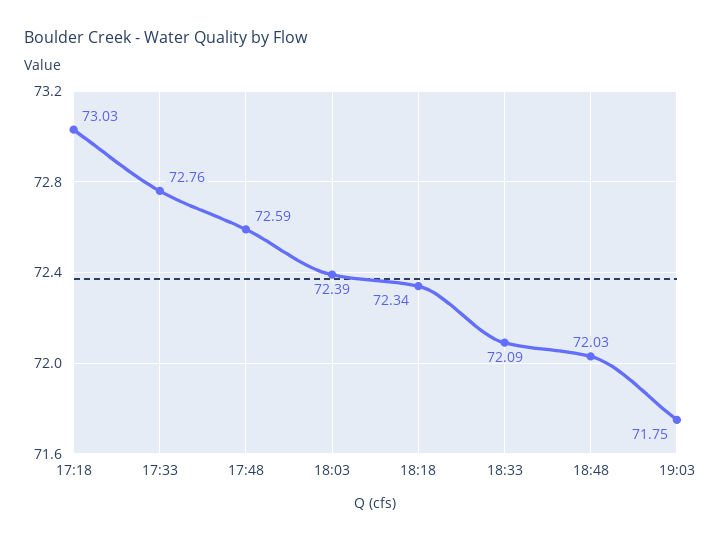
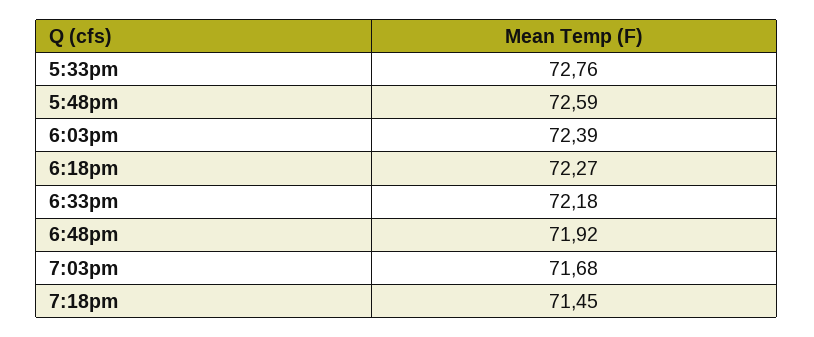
17:18: 73.03 -> none
18:18: 72.34 -> 72.27
18:33: 72.09 -> 72.18
18:48: 72.03 -> 71.92
19:03: 71.75 -> 71.68
7:18pm: none -> 71.45

